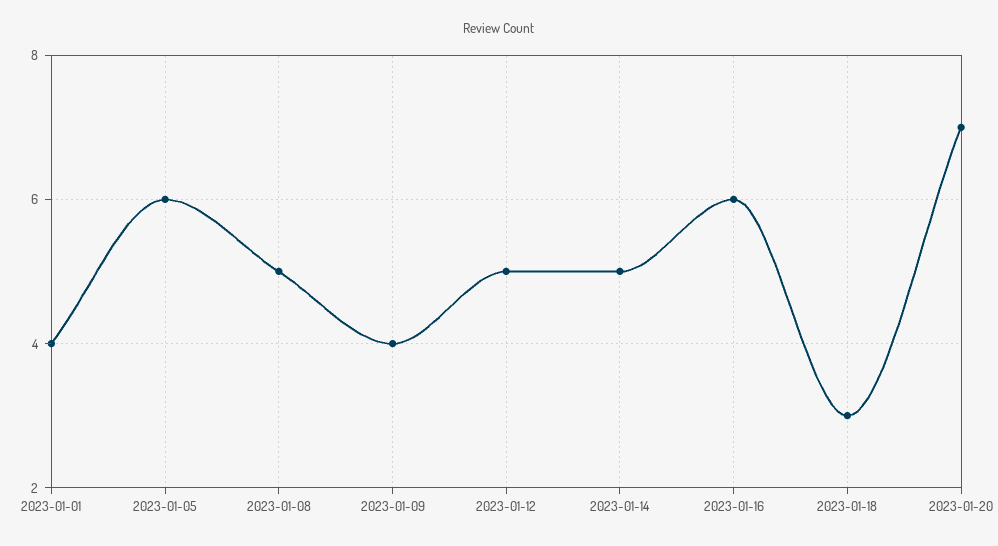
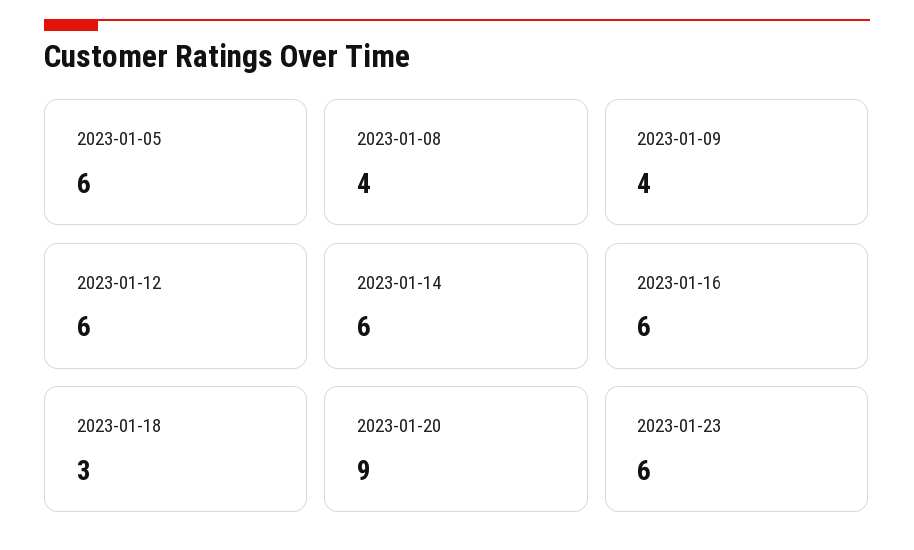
2023-01-01: 4 -> none
2023-01-08: 5 -> 4
2023-01-12: 5 -> 6
2023-01-14: 5 -> 6
2023-01-20: 7 -> 9
2023-01-23: none -> 6

